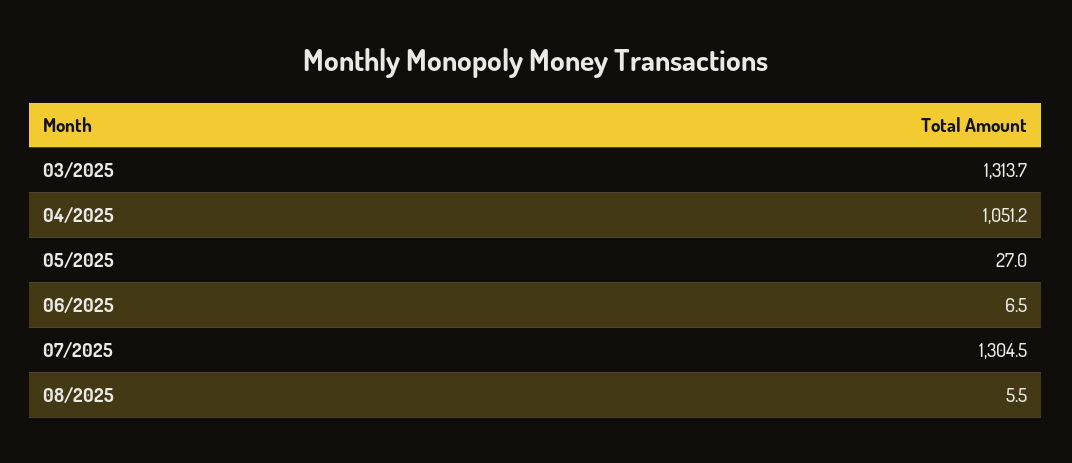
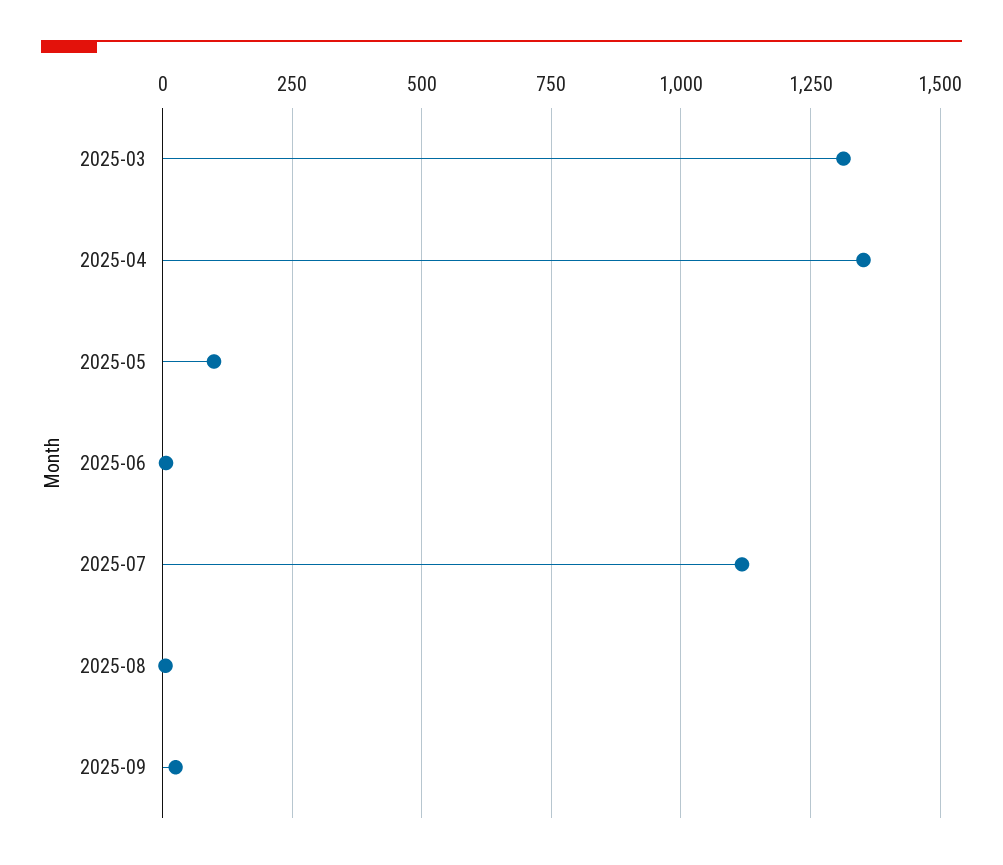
04/2025: 1051.2 -> 1350
05/2025: 27 -> 100
07/2025: 1304.5 -> 1125
2025-09: none -> 25

